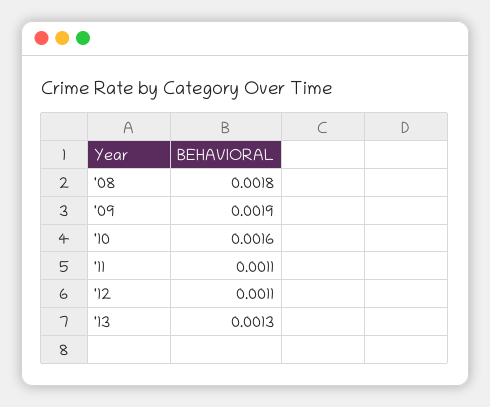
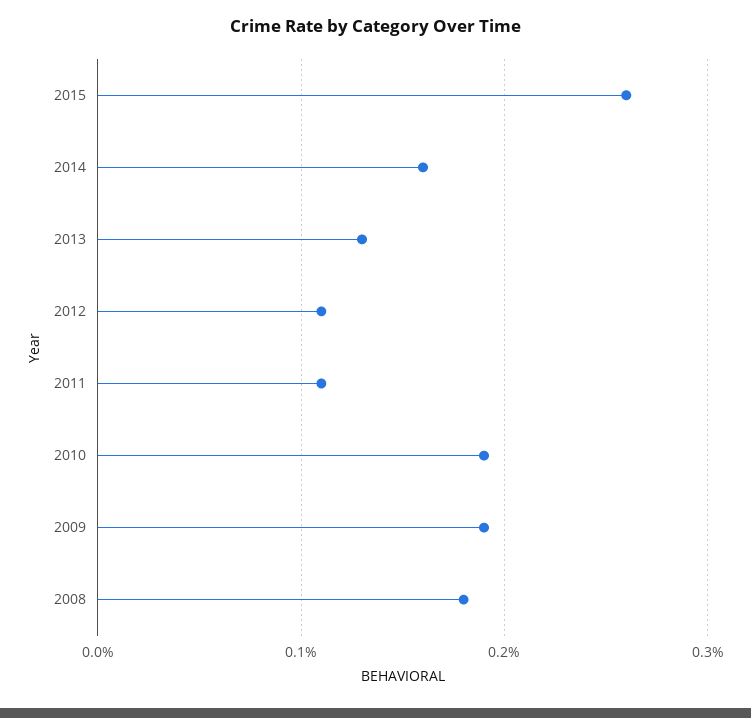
'10: 0.0016 -> 0.0019
2015: none -> 0.0026
2014: none -> 0.0016

